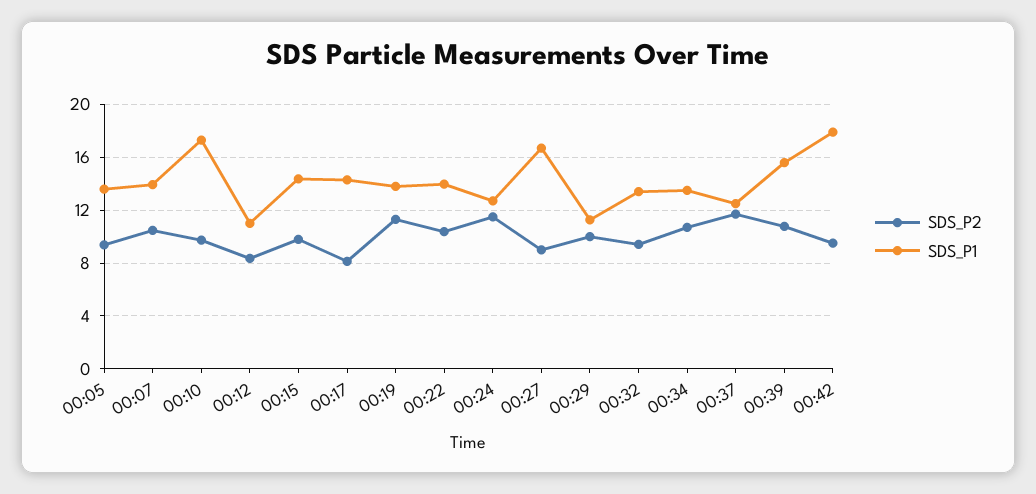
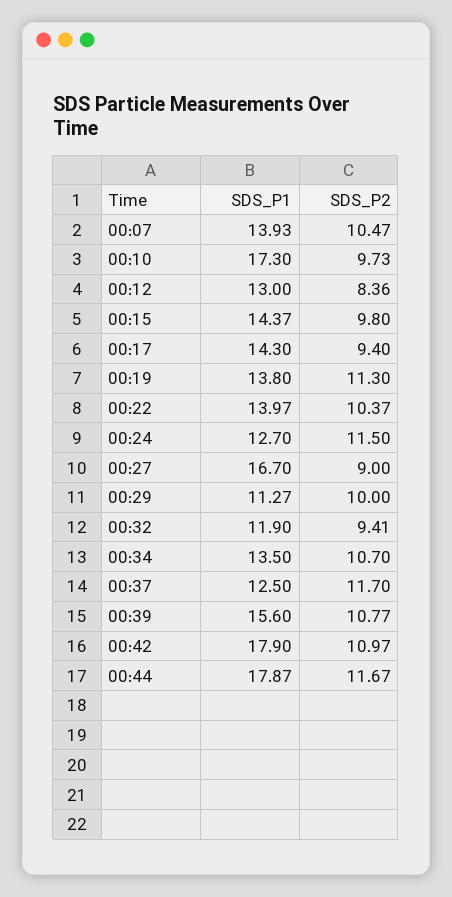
SDS_P2, 00:05: 9.5 -> none
SDS_P1, 00:05: 13.5 -> none
SDS_P1, 00:12: 11 -> 13
SDS_P2, 00:17: 8 -> 9.4
SDS_P1, 00:32: 13.5 -> 11.9
SDS_P2, 00:42: 9.5 -> 10.97
SDS_P1, 00:44: none -> 17.87
SDS_P2, 00:44: none -> 11.67

